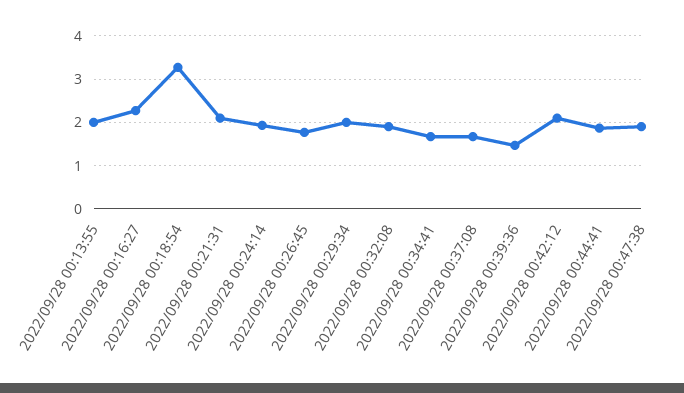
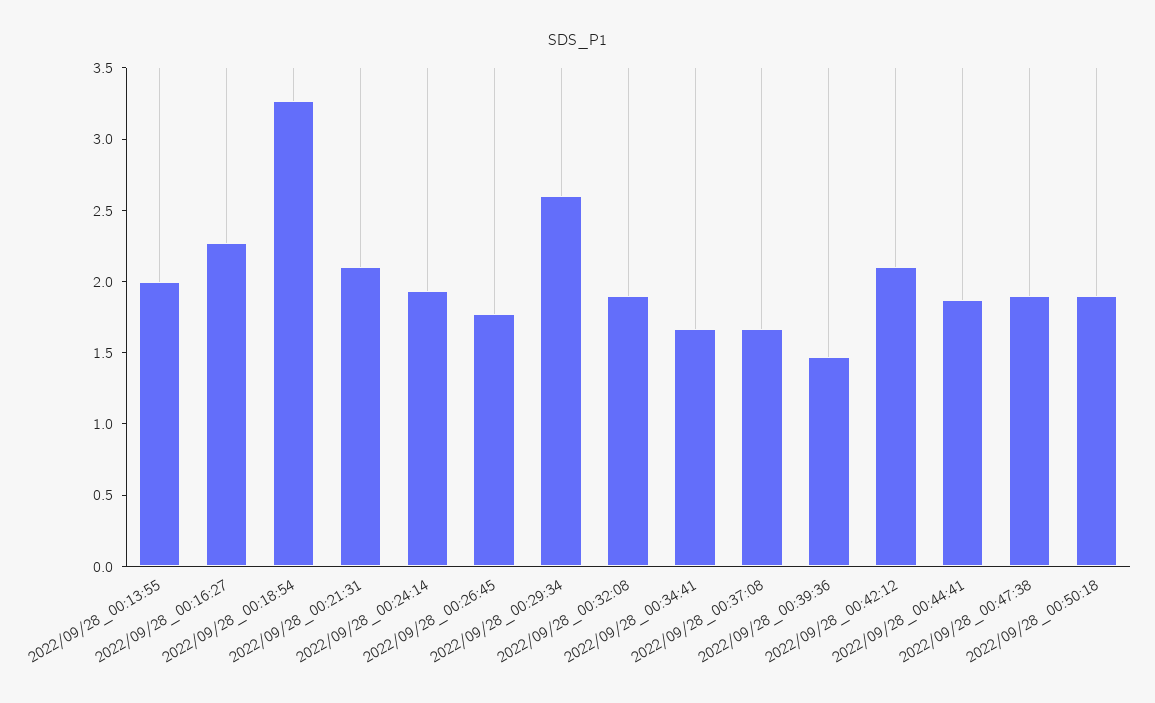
2022/09/28 00:29:34: 2 -> 2.6
2022/09/28_00:50:18: none -> 1.9

